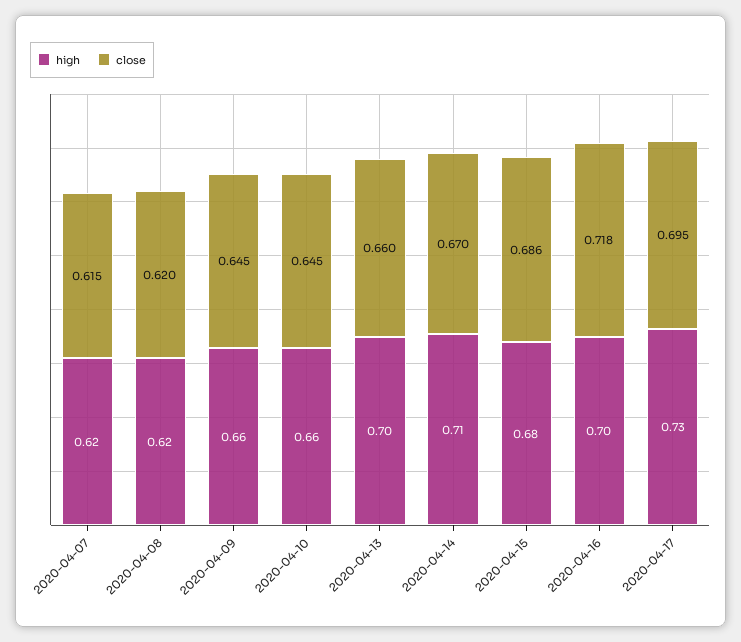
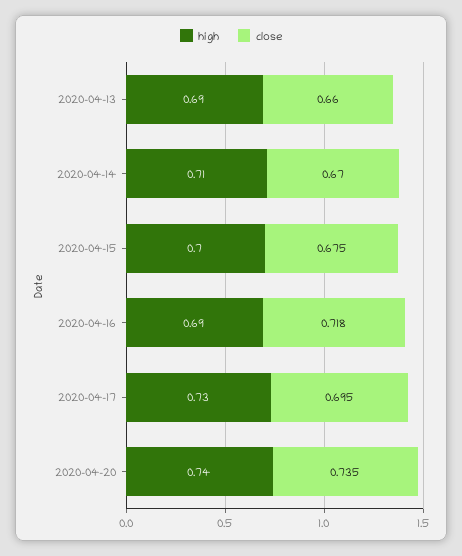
high, 2020-04-07: 0.62 -> none
close, 2020-04-07: 0.615 -> none
high, 2020-04-08: 0.62 -> none
close, 2020-04-08: 0.62 -> none
high, 2020-04-09: 0.66 -> none
close, 2020-04-09: 0.645 -> none
high, 2020-04-10: 0.66 -> none
close, 2020-04-10: 0.645 -> none
high, 2020-04-13: 0.7 -> 0.69
high, 2020-04-15: 0.68 -> 0.7
close, 2020-04-15: 0.686 -> 0.675
high, 2020-04-16: 0.7 -> 0.69
high, 2020-04-20: none -> 0.74
close, 2020-04-20: none -> 0.735

